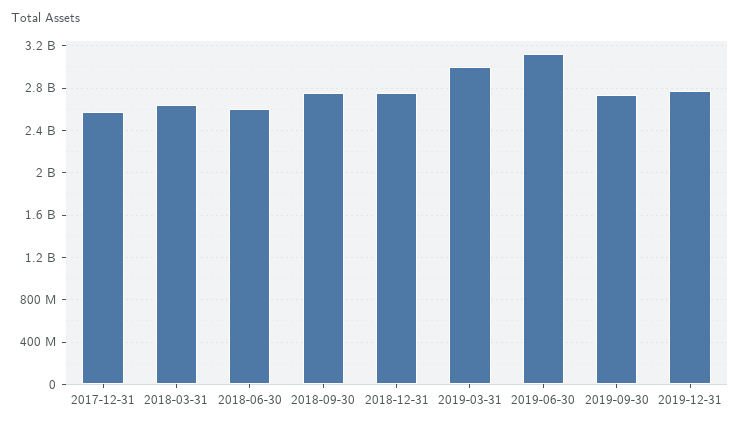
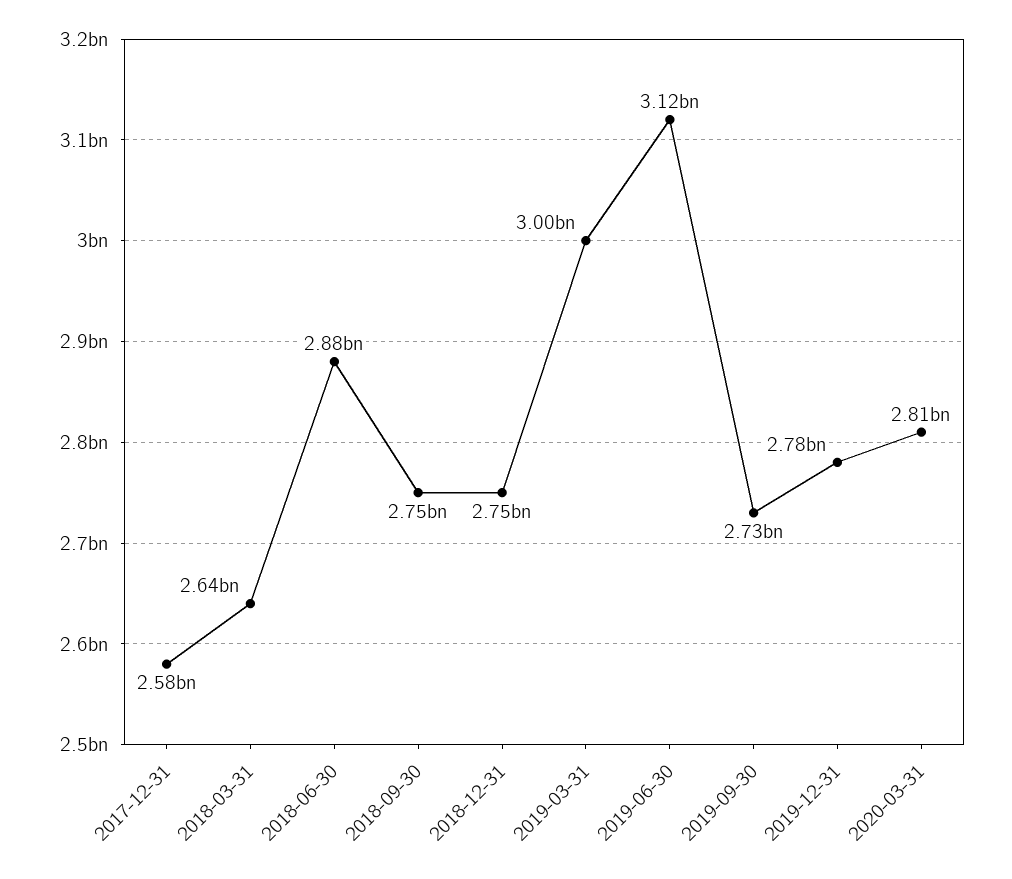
2018-06-30: 2600000000 -> 2880000000
2020-03-31: none -> 2810000000

